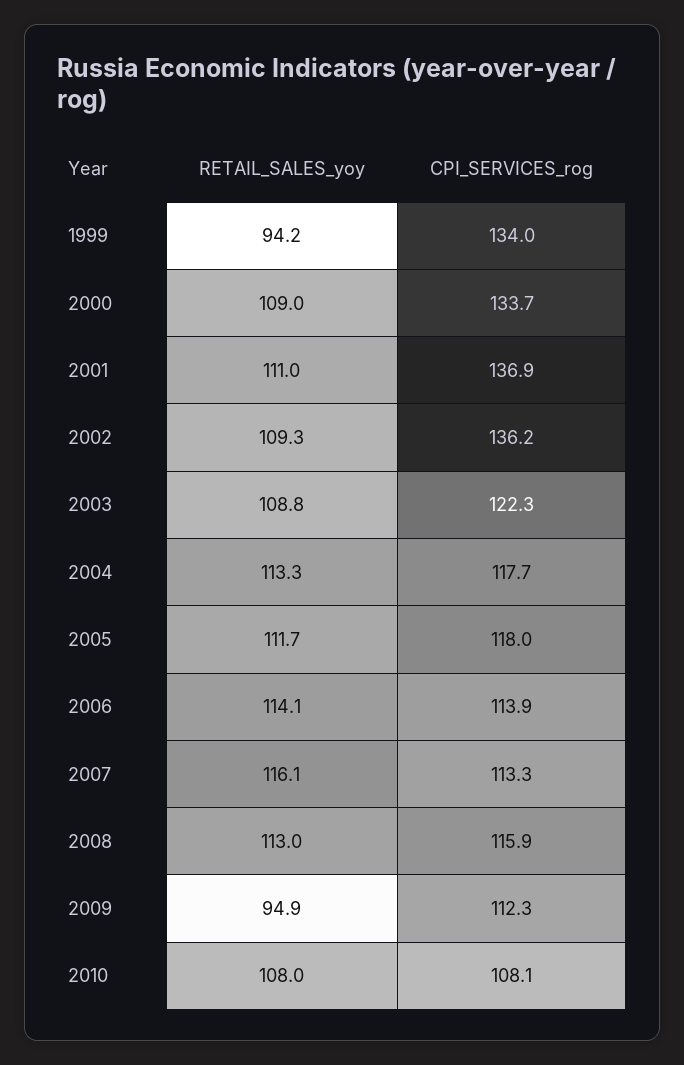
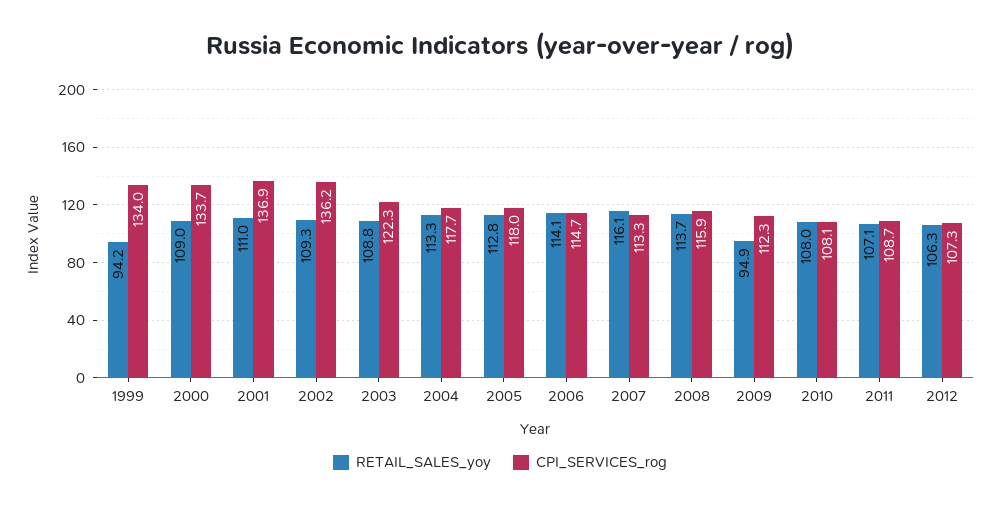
RETAIL_SALES_yoy, 2005: 111.7 -> 112.8
CPI_SERVICES_rog, 2006: 113.9 -> 114.7
RETAIL_SALES_yoy, 2008: 113 -> 113.7
RETAIL_SALES_yoy, 2011: none -> 107.1
CPI_SERVICES_rog, 2011: none -> 108.7
RETAIL_SALES_yoy, 2012: none -> 106.3
CPI_SERVICES_rog, 2012: none -> 107.3

